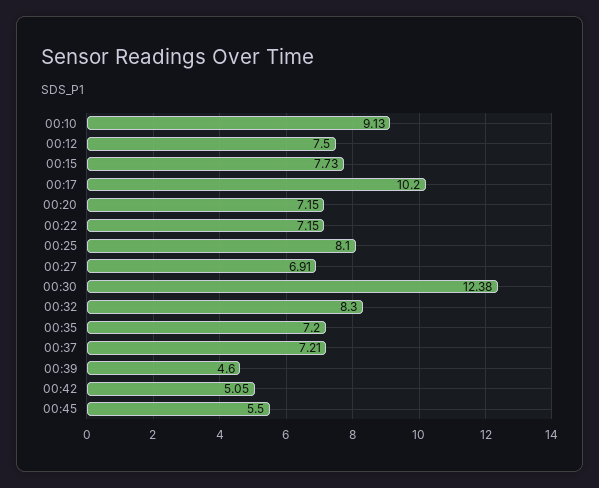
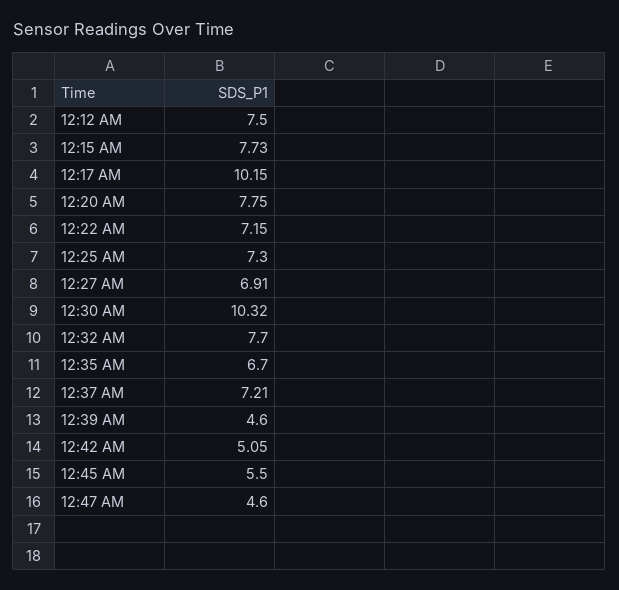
00:10: 9.13 -> none
00:17: 10.2 -> 10.15
00:20: 7.15 -> 7.75
00:25: 8.1 -> 7.3
00:30: 12.38 -> 10.32
00:32: 8.3 -> 7.7
00:35: 7.2 -> 6.7
12:47 AM: none -> 4.6

